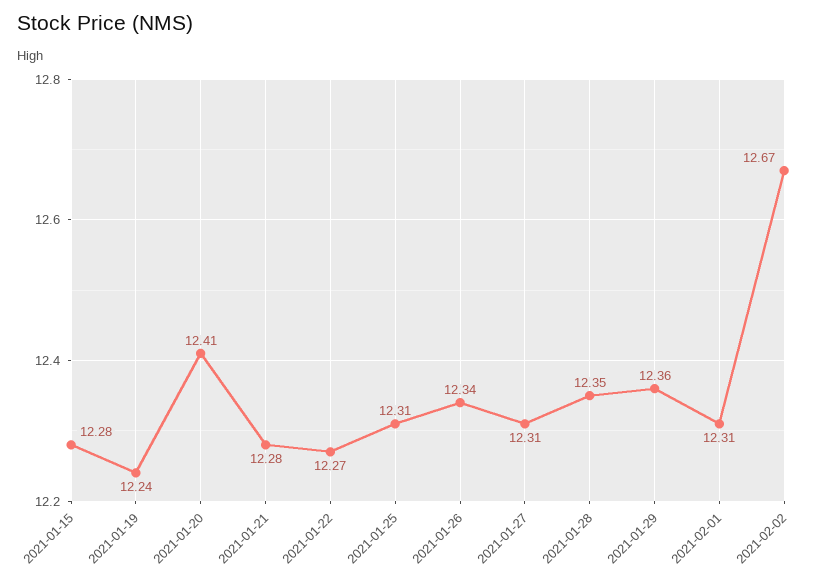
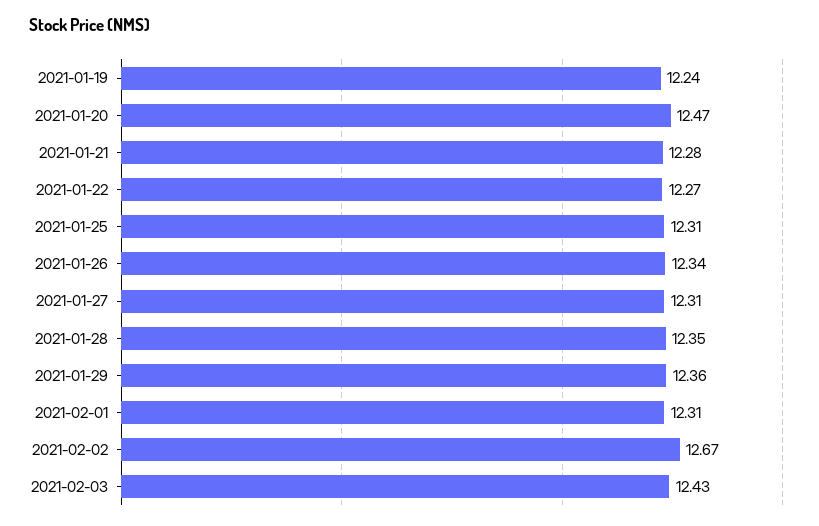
2021-01-15: 12.28 -> none
2021-01-20: 12.41 -> 12.47
2021-02-03: none -> 12.43

